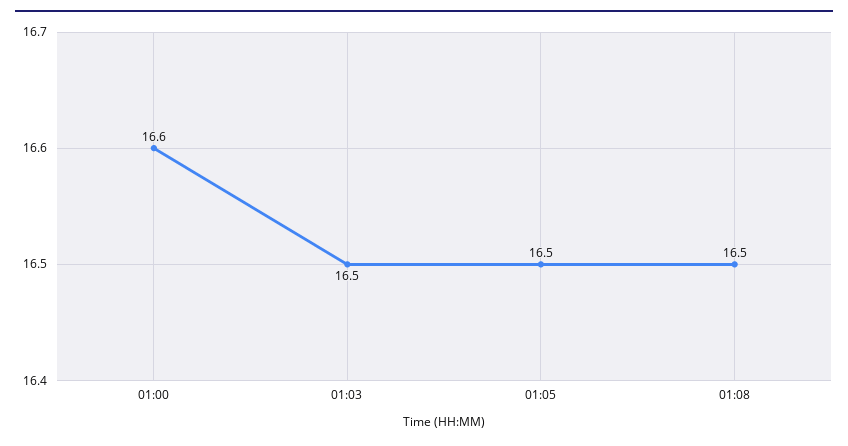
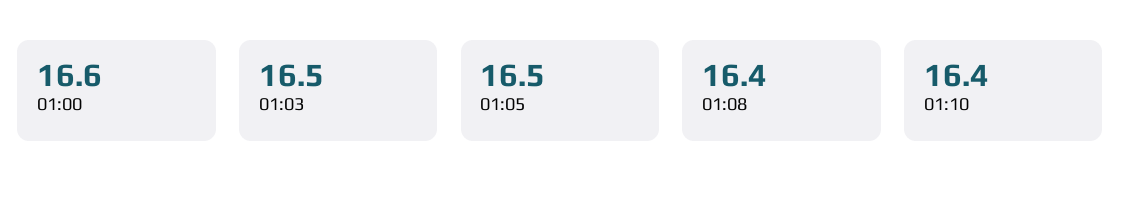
01:08: 16.5 -> 16.4
01:10: none -> 16.4

